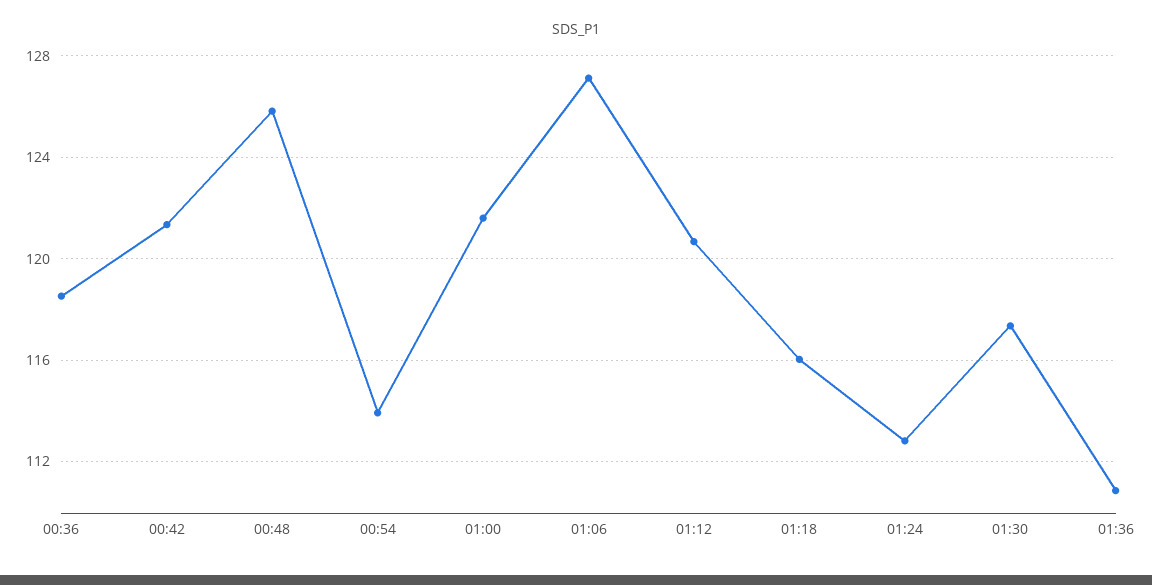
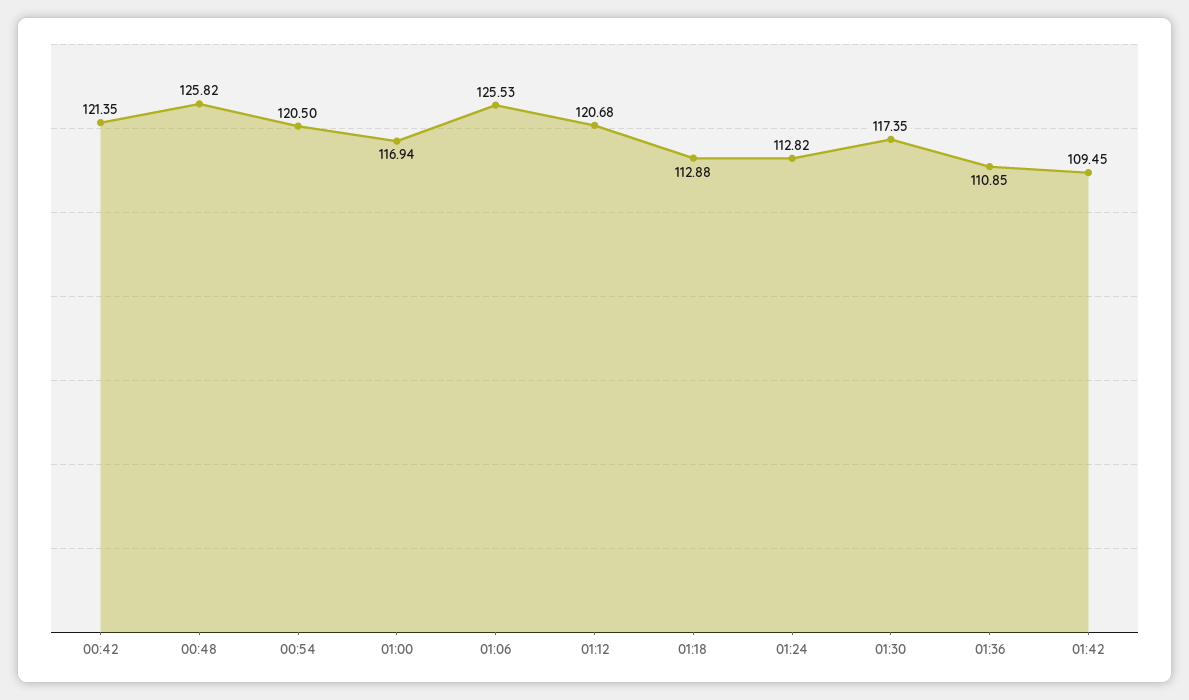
00:36: 118.5 -> none
00:54: 114 -> 120.5
01:00: 121.5 -> 116.94
01:06: 127 -> 125.53
01:18: 116 -> 112.88
01:42: none -> 109.45

